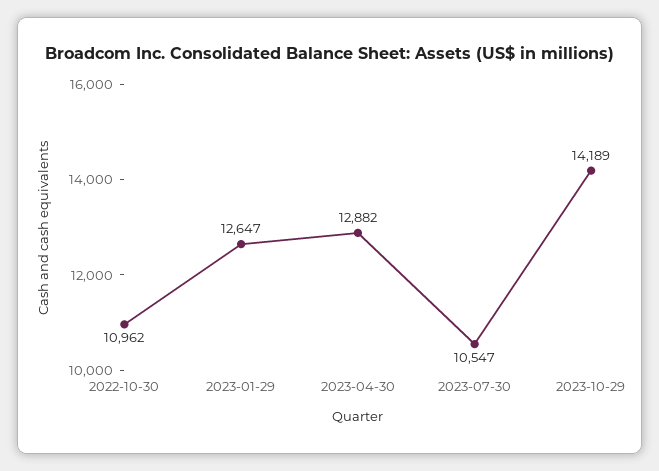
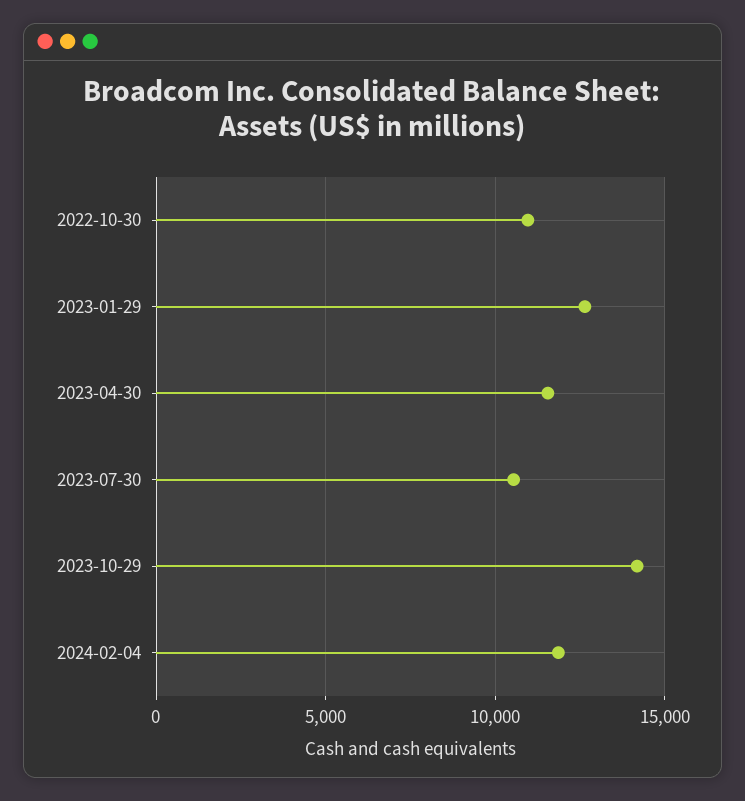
2023-04-30: 12882 -> 11500
2024-02-04: none -> 12000

